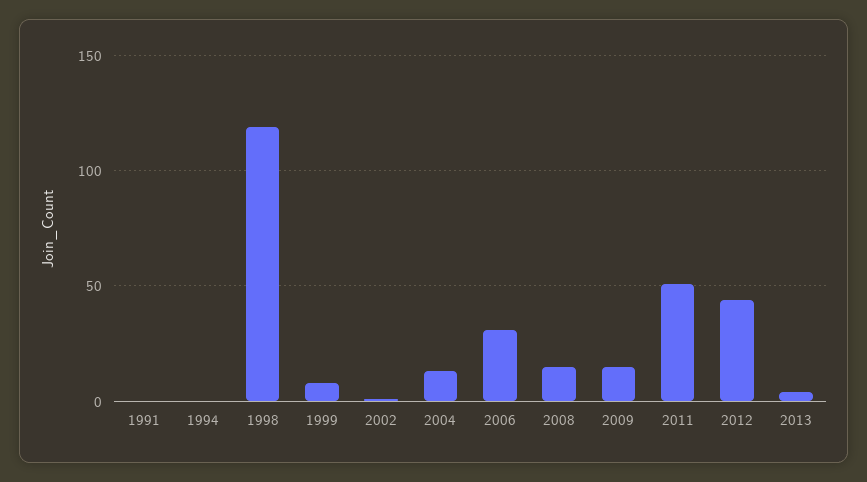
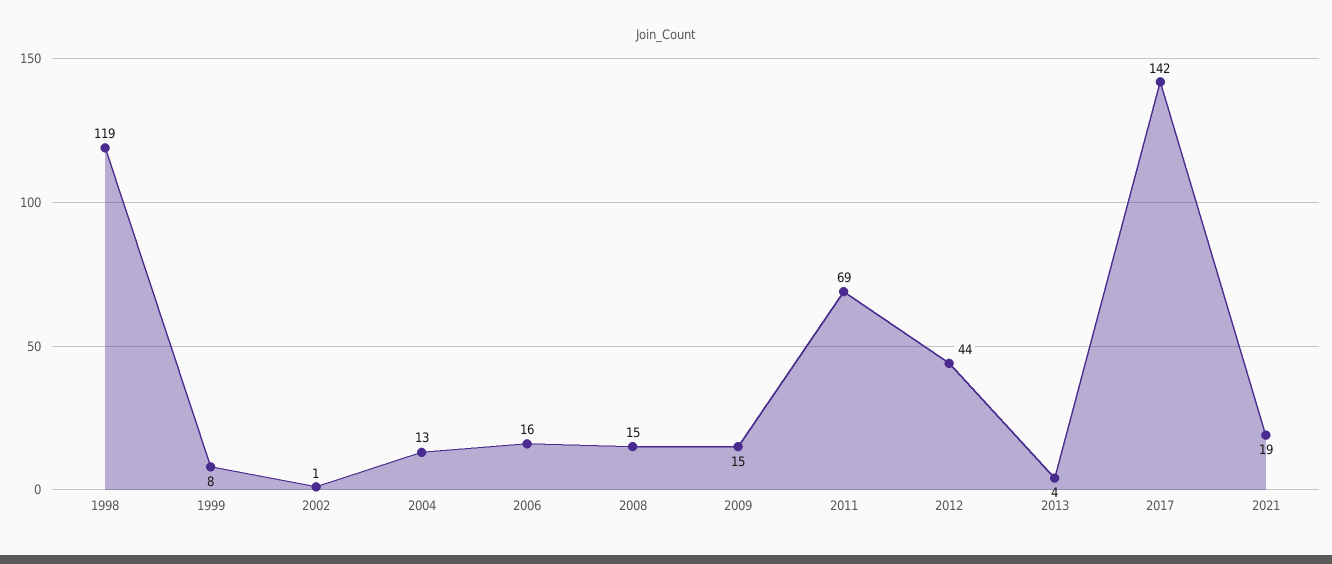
1991: 0 -> none
1994: 0 -> none
2006: 30 -> 16
2011: 50 -> 69
2017: none -> 142
2021: none -> 19

